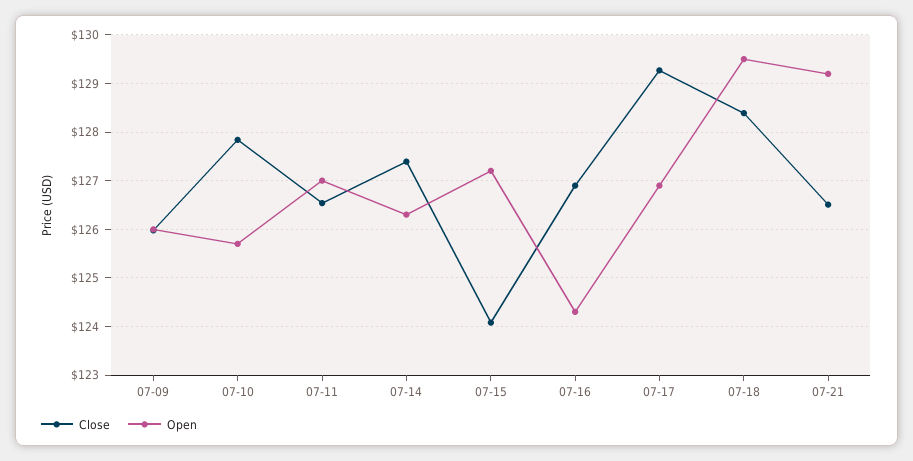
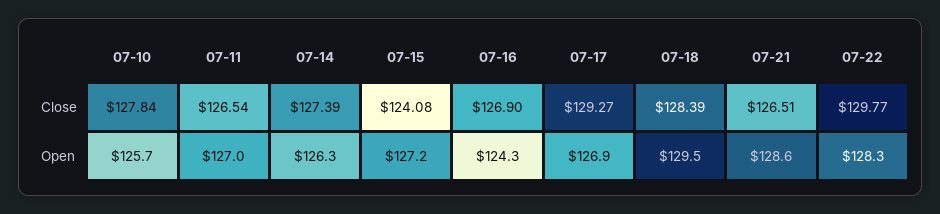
Close, 07-09: 126 -> none
Open, 07-09: 126 -> none
Open, 07-21: 129.2 -> 128.6
Close, 07-22: none -> 129.77
Open, 07-22: none -> 128.3

